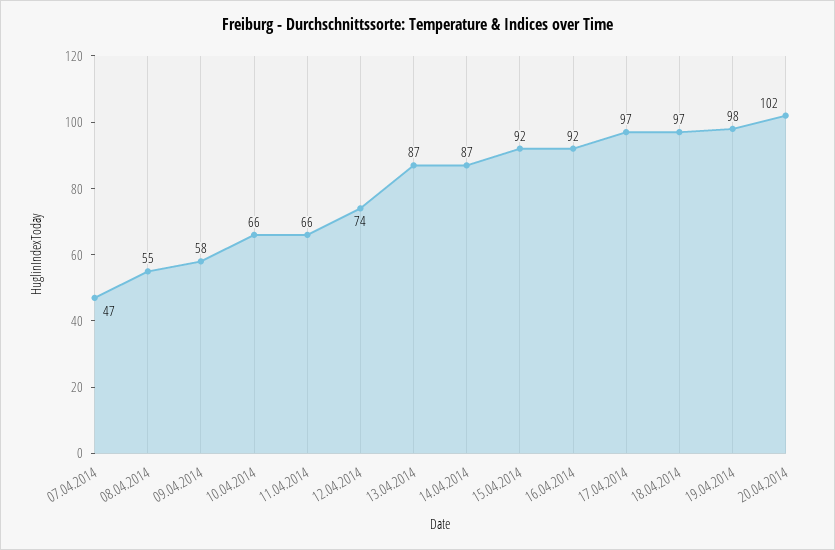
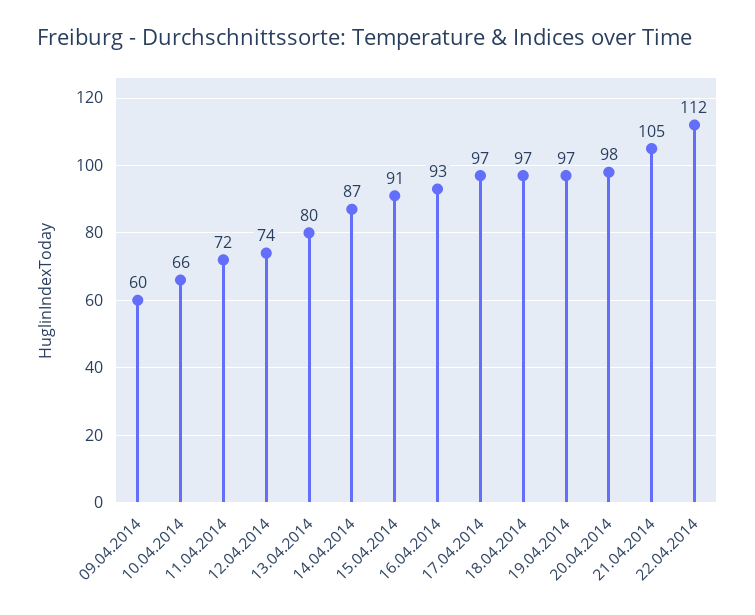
07.04.2014: 47 -> none
08.04.2014: 55 -> none
09.04.2014: 58 -> 60
11.04.2014: 66 -> 72
13.04.2014: 87 -> 80
15.04.2014: 92 -> 91
16.04.2014: 92 -> 93
19.04.2014: 98 -> 97
20.04.2014: 102 -> 98
21.04.2014: none -> 105
22.04.2014: none -> 112

